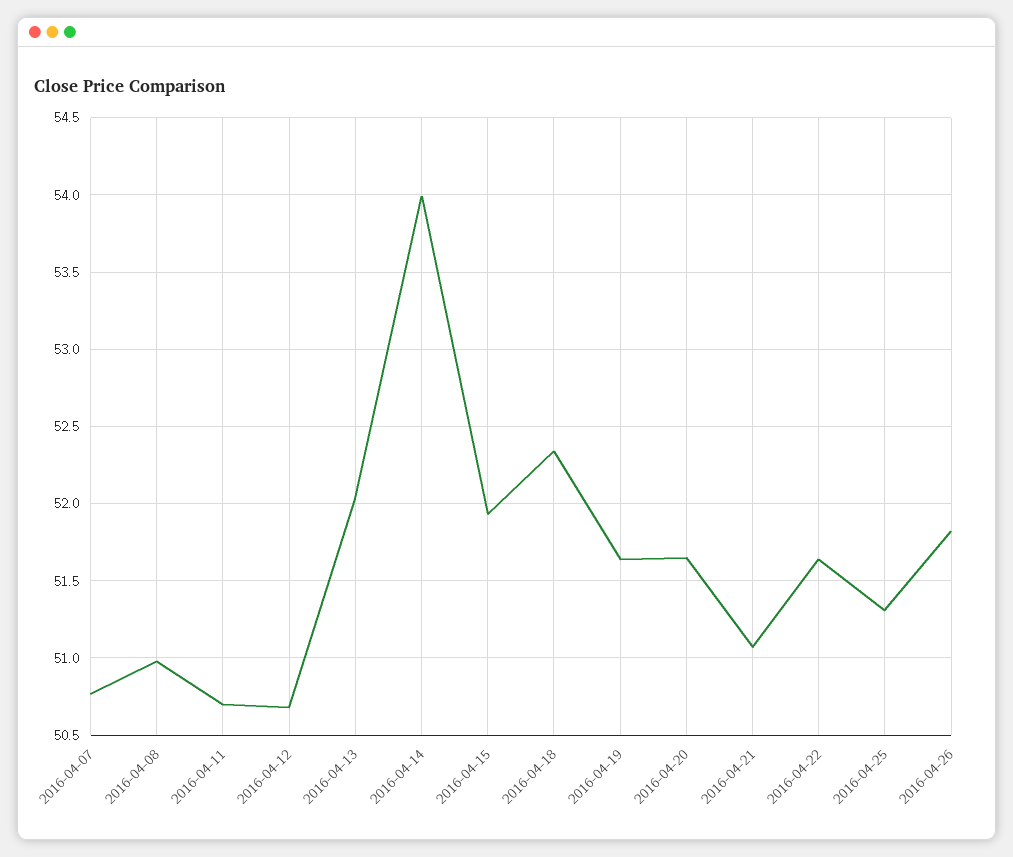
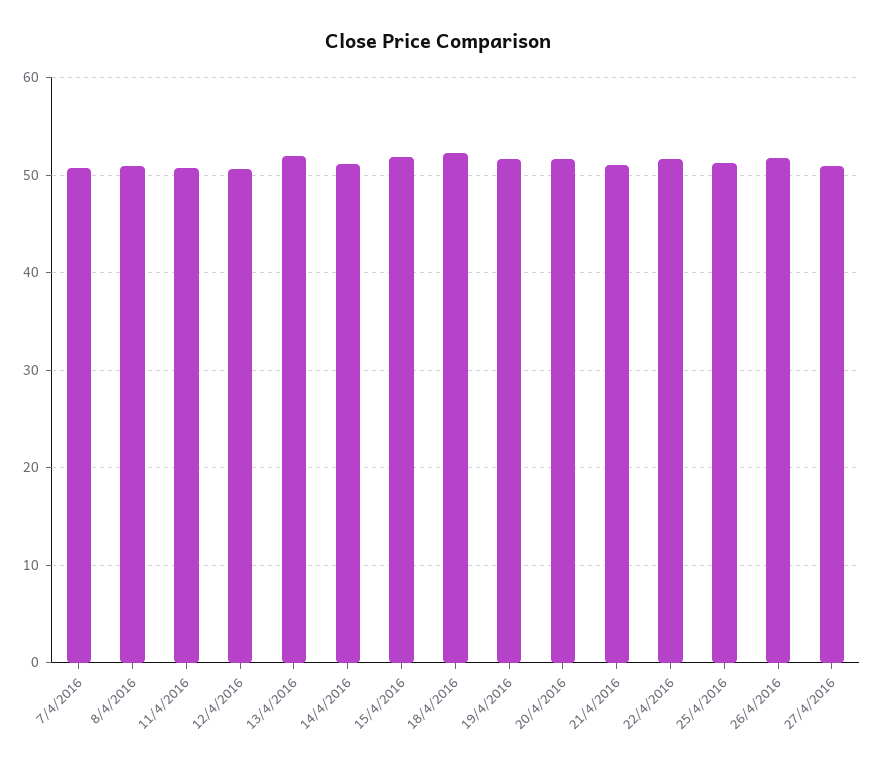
2016-04-14: 54 -> 51
27/4/2016: none -> 51

